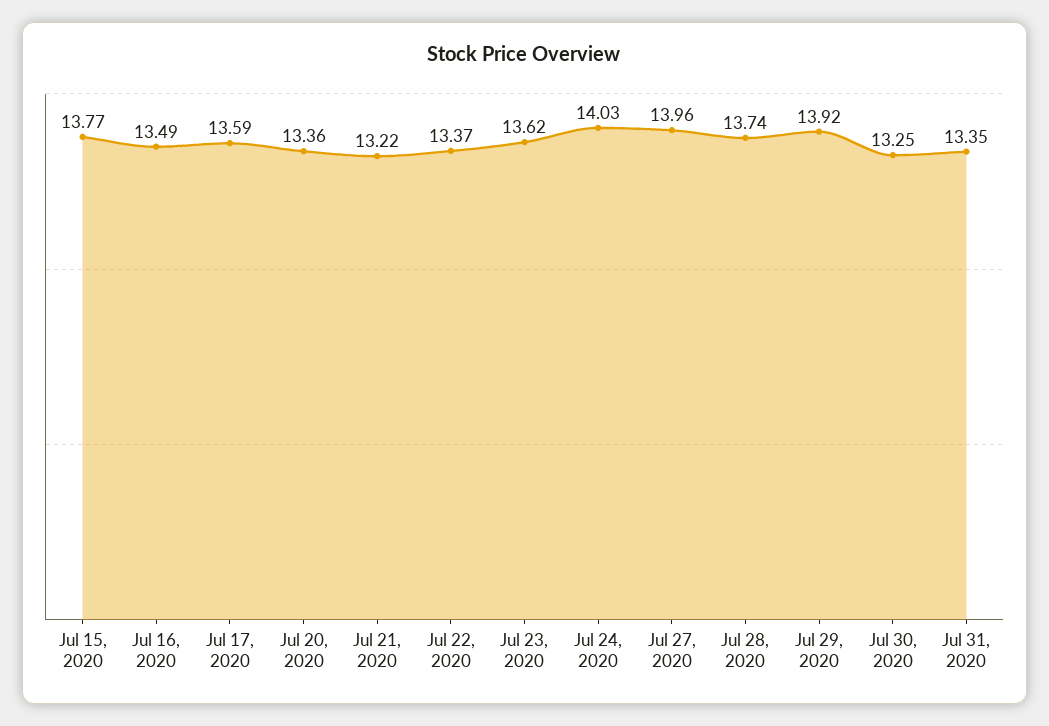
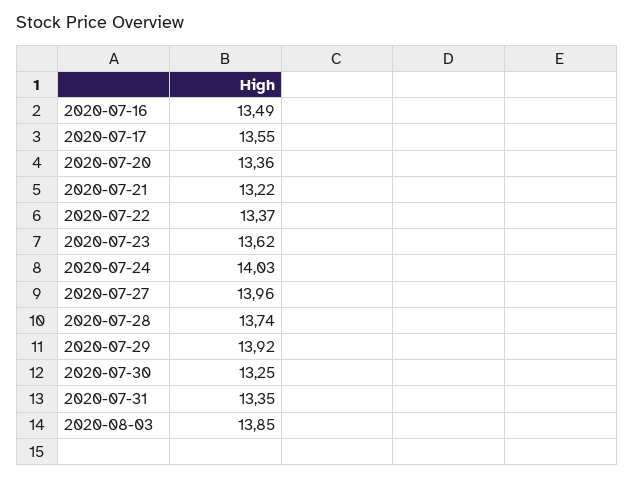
Jul 15, 2020: 13.77 -> none
Jul 17, 2020: 13.59 -> 13.55
2020-08-03: none -> 13.85

